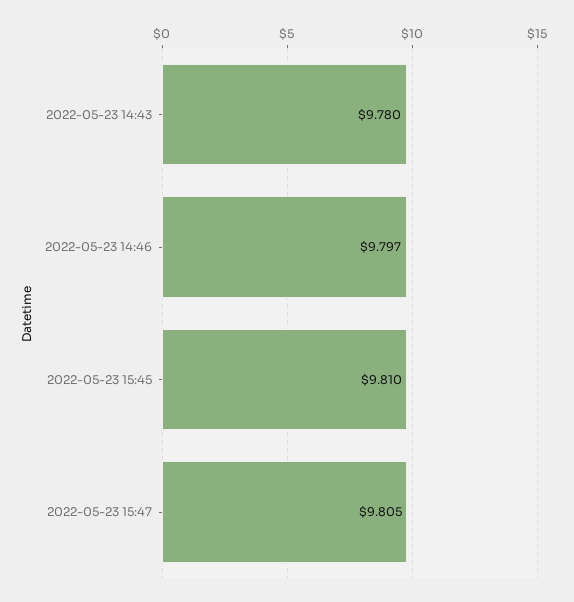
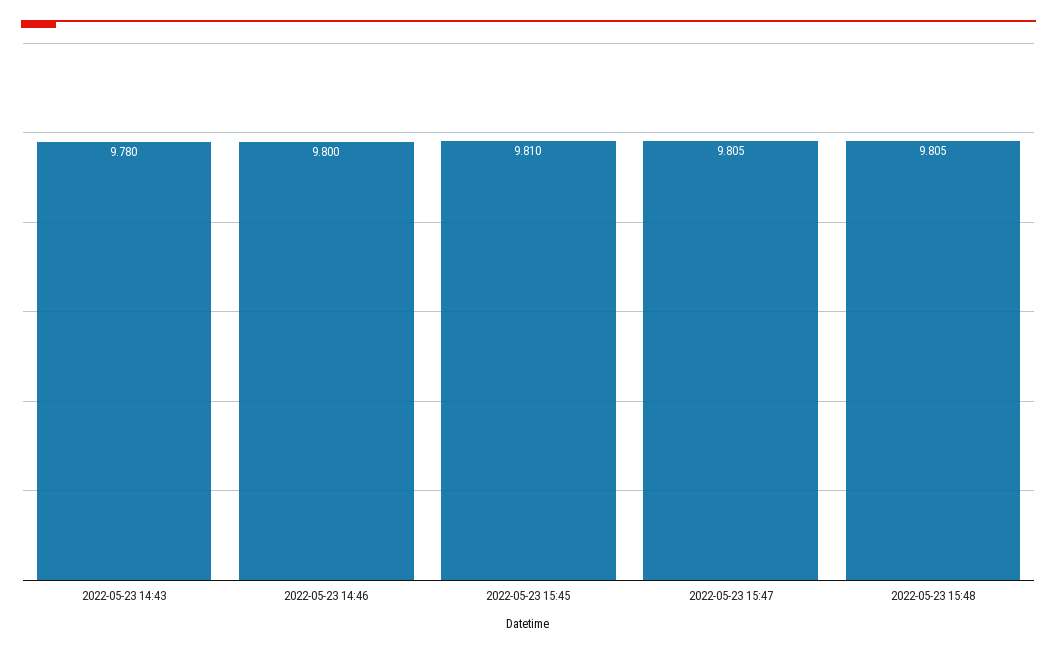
2022-05-23 14:46: 9.797 -> 9.8
2022-05-23 15:48: none -> 9.805

